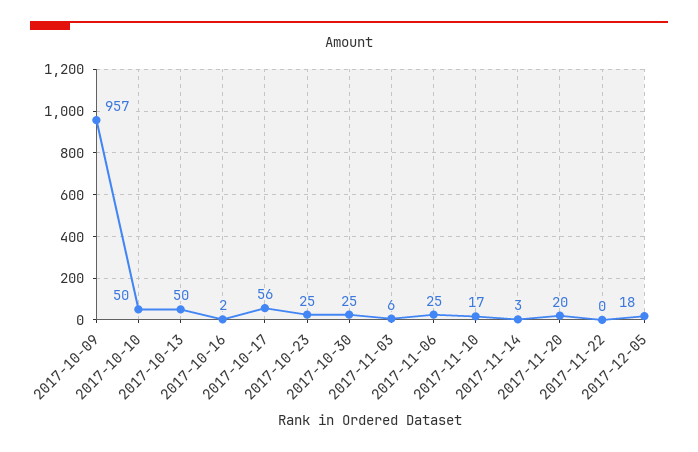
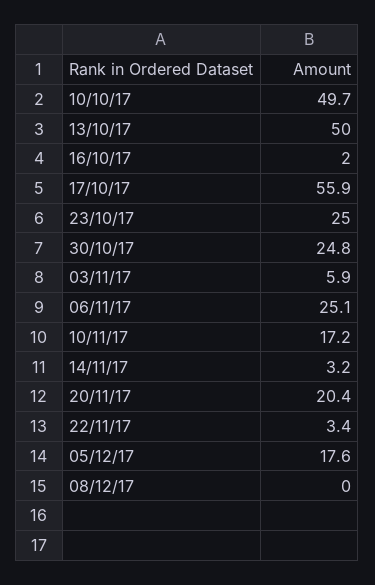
2017-10-09: 957 -> none
2017-11-22: 0 -> 3.4
08/12/17: none -> 0

